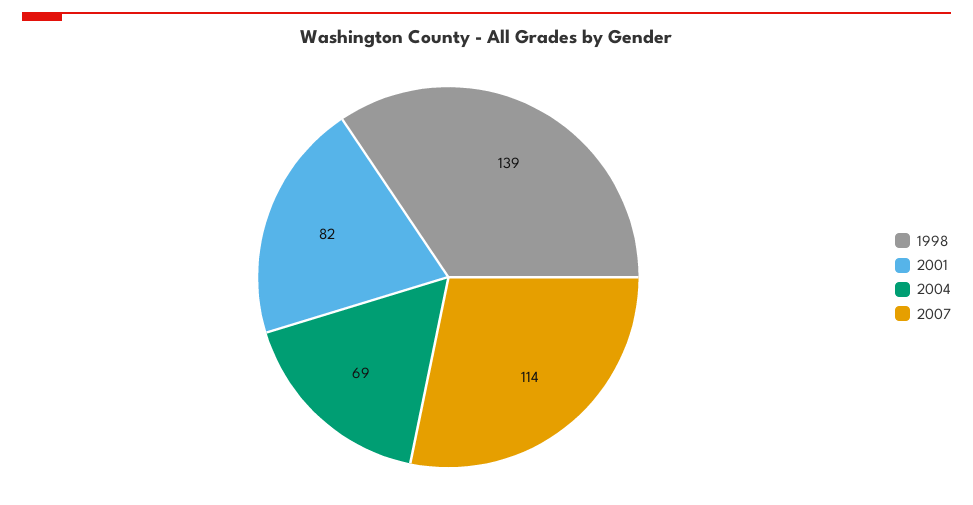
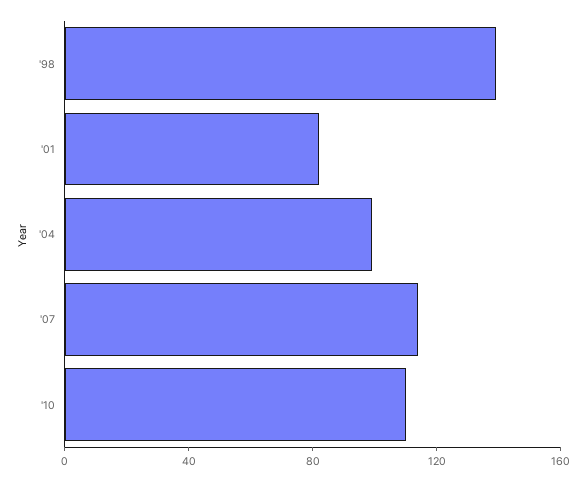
2004: 69 -> 100
'10: none -> 110

